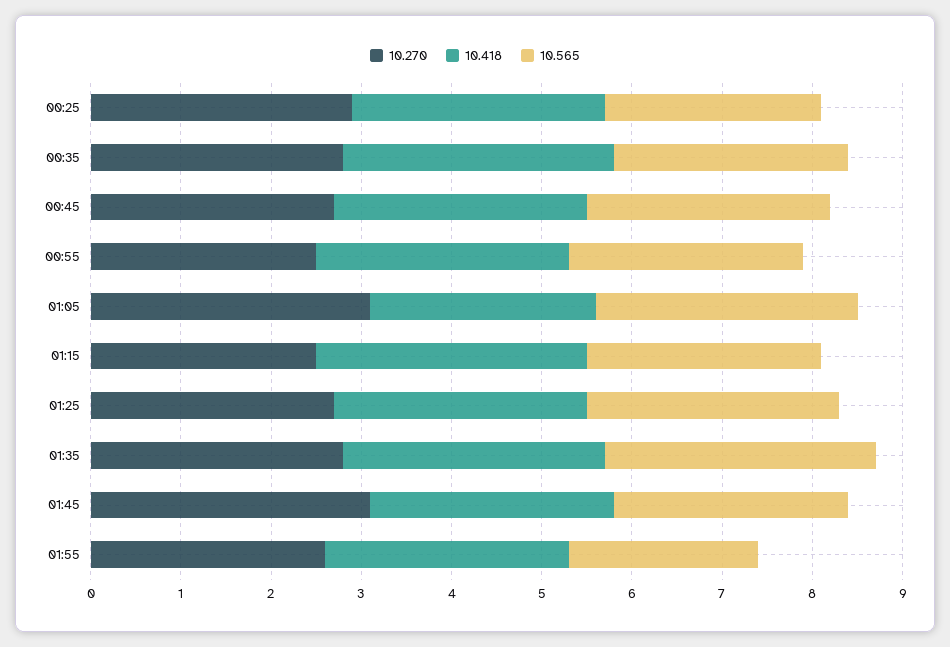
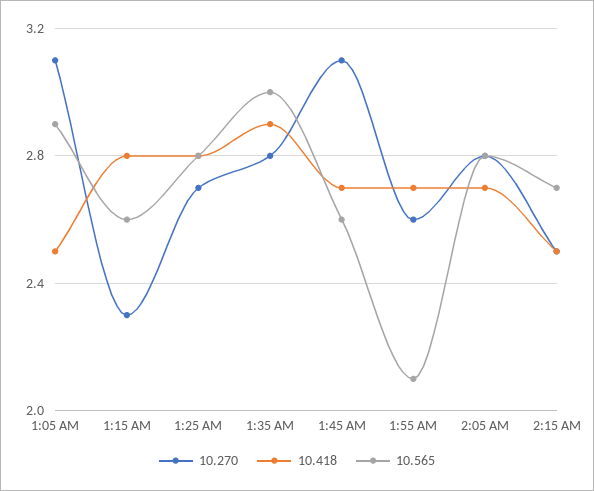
10.270, 00:25: 2.9 -> none
10.418, 00:25: 2.8 -> none
10.565, 00:25: 2.4 -> none
10.270, 00:35: 2.8 -> none
10.418, 00:35: 3 -> none
10.565, 00:35: 2.6 -> none
10.270, 00:45: 2.7 -> none
10.418, 00:45: 2.8 -> none
10.565, 00:45: 2.7 -> none
10.270, 00:55: 2.5 -> none
10.418, 00:55: 2.8 -> none
10.565, 00:55: 2.6 -> none
10.270, 01:15: 2.5 -> 2.3
10.418, 01:15: 3 -> 2.8
10.270, 2:05 AM: none -> 2.8
10.418, 2:05 AM: none -> 2.7
10.565, 2:05 AM: none -> 2.8
10.270, 2:15 AM: none -> 2.5
10.418, 2:15 AM: none -> 2.5
10.565, 2:15 AM: none -> 2.7

